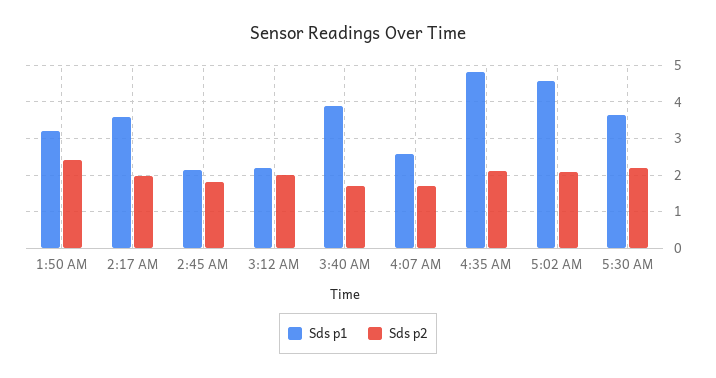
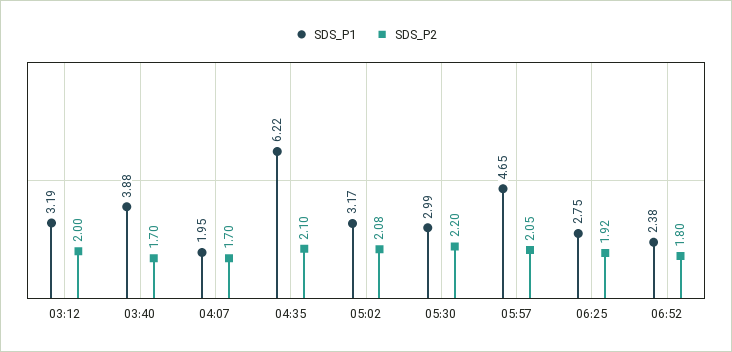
Sds p1, 1:50 AM: 3.2 -> none
Sds p2, 1:50 AM: 2.4 -> none
Sds p1, 2:17 AM: 3.6 -> none
Sds p2, 2:17 AM: 2 -> none
Sds p1, 2:45 AM: 2.2 -> none
Sds p2, 2:45 AM: 1.8 -> none
Sds p1, 3:12 AM: 2.2 -> 3.19
Sds p1, 4:07 AM: 2.6 -> 1.95
Sds p1, 4:35 AM: 4.8 -> 6.22
Sds p1, 5:02 AM: 4.6 -> 3.17
Sds p1, 5:30 AM: 3.6 -> 2.99
Sds p1, 05:57: none -> 4.65
Sds p2, 05:57: none -> 2.05
Sds p1, 06:25: none -> 2.75
Sds p2, 06:25: none -> 1.92
Sds p1, 06:52: none -> 2.38
Sds p2, 06:52: none -> 1.8

